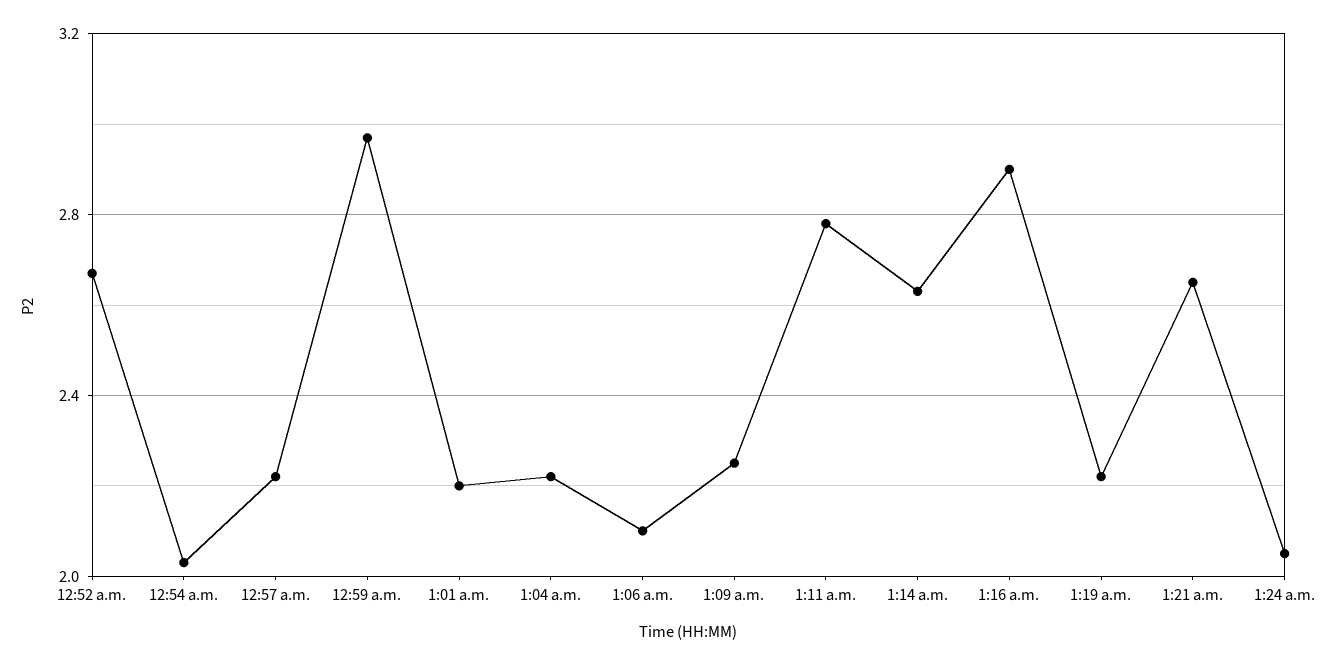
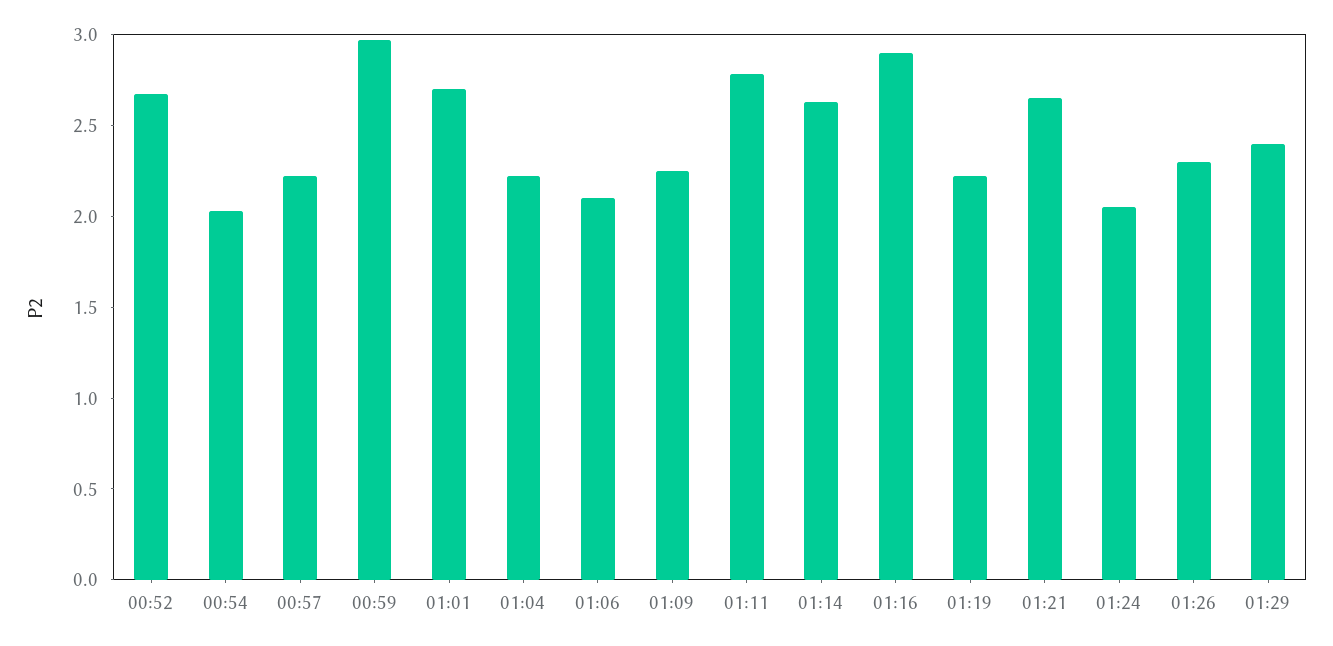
1:01 a.m.: 2.2 -> 2.7
01:26: none -> 2.3
01:29: none -> 2.4

